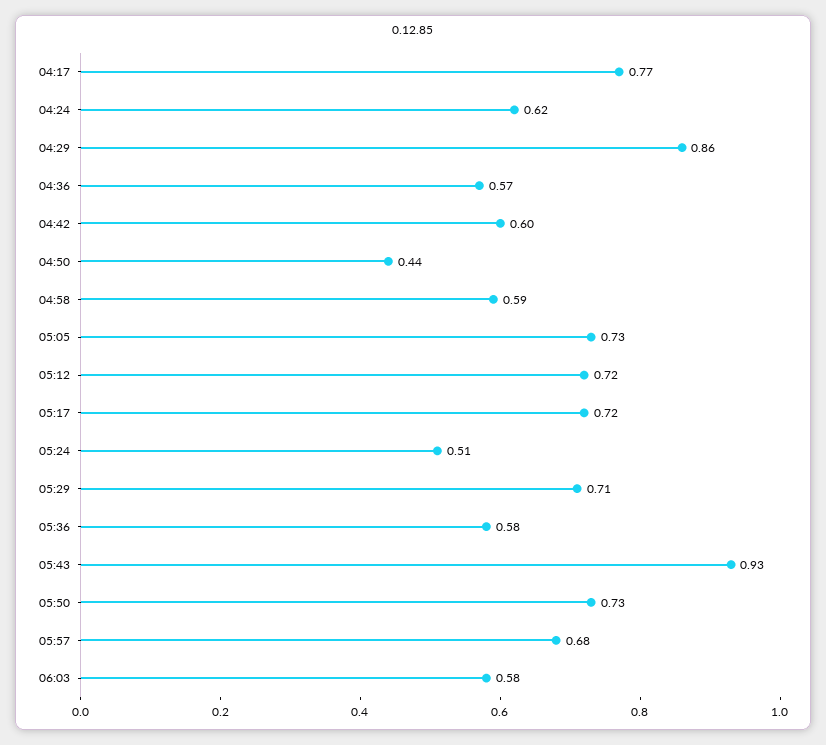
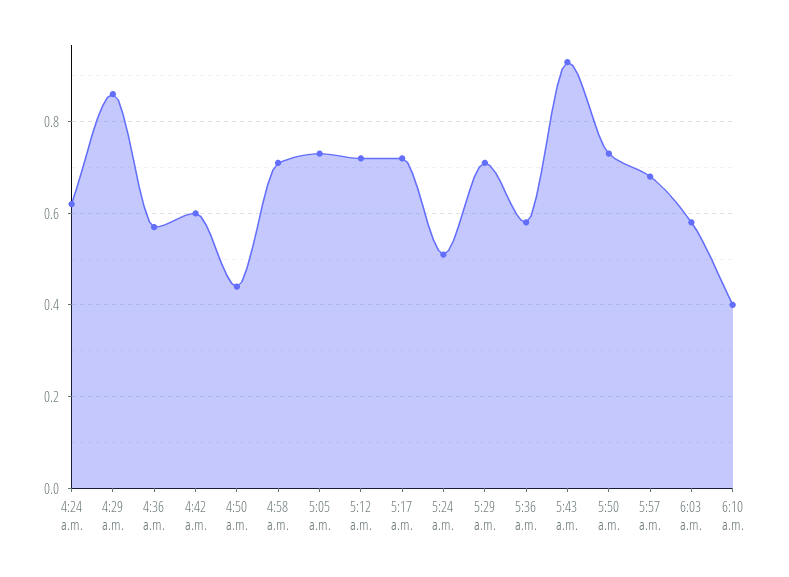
04:17: 0.77 -> none
04:58: 0.59 -> 0.7
6:10 a.m.: none -> 0.4

